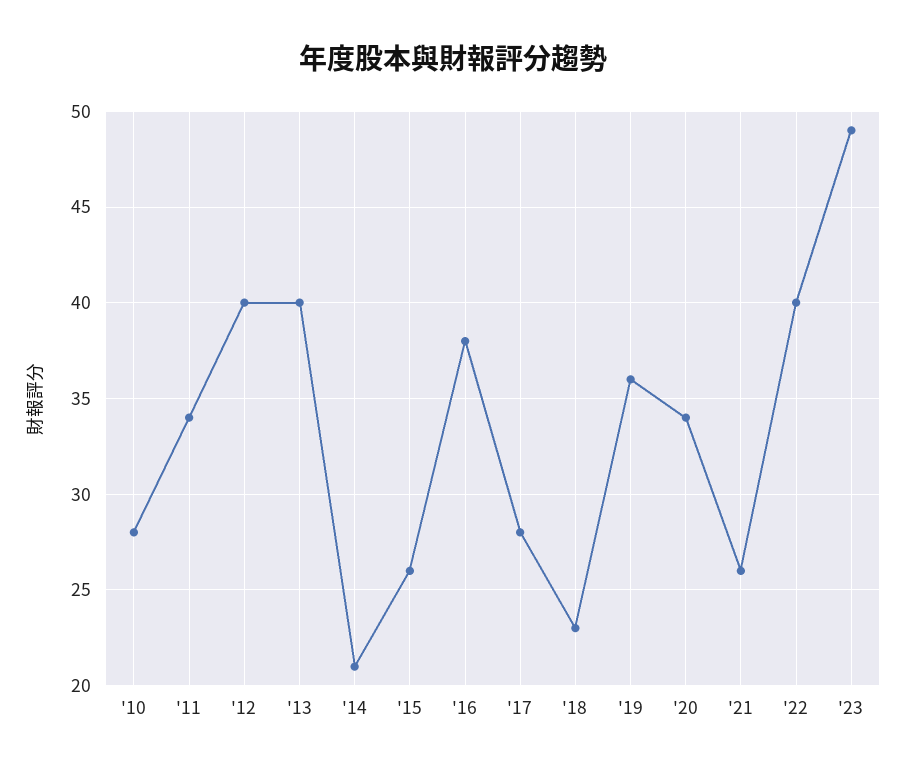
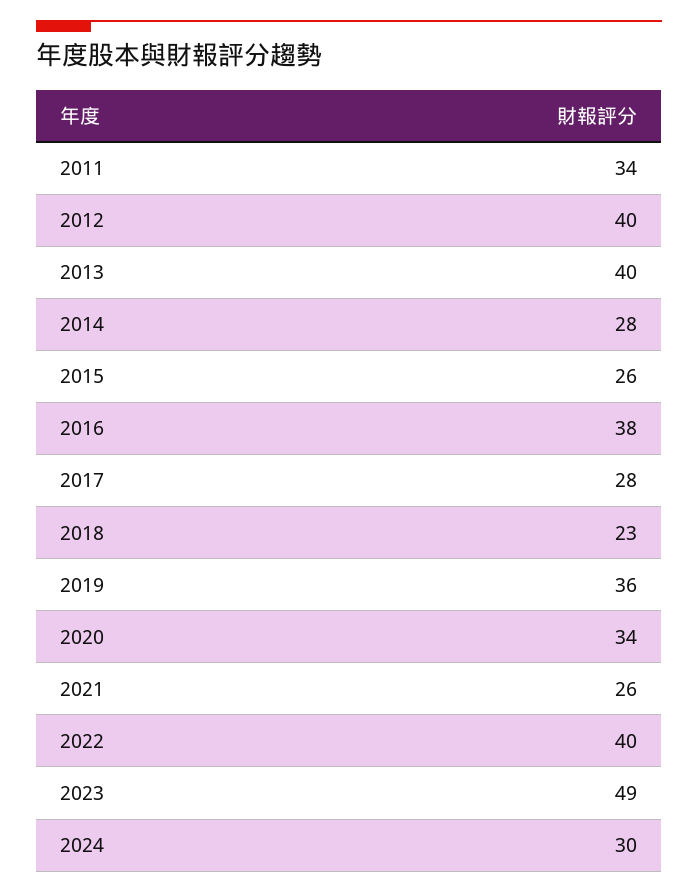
'10: 28 -> none
'14: 21 -> 28
2024: none -> 30

